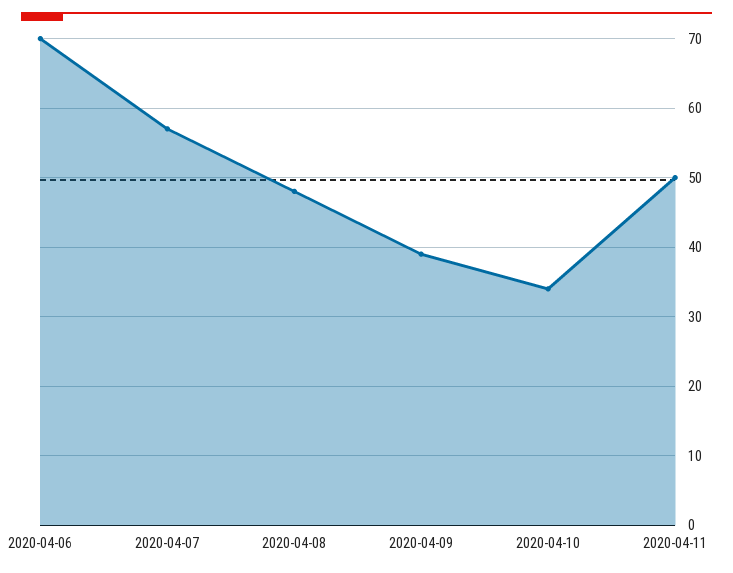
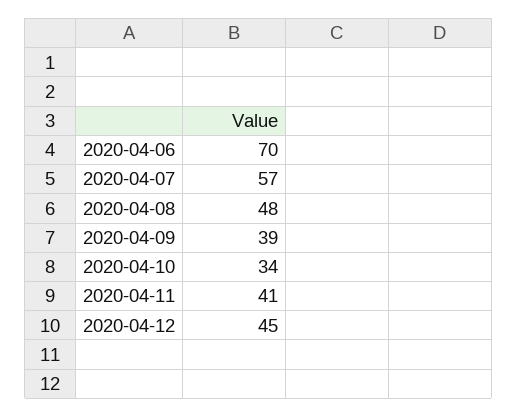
2020-04-11: 50 -> 41
2020-04-12: none -> 45

